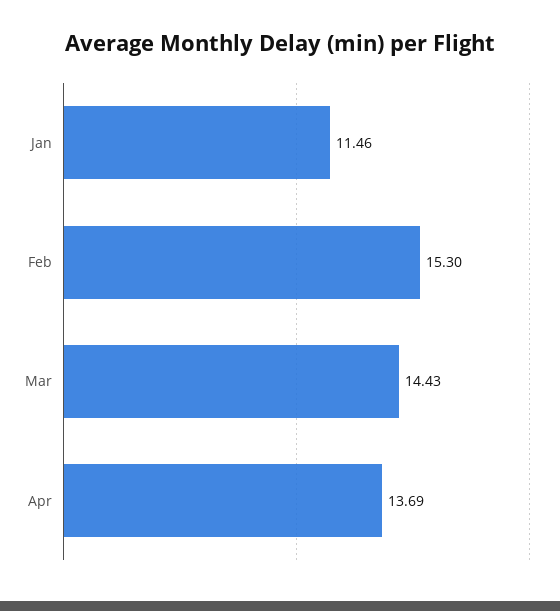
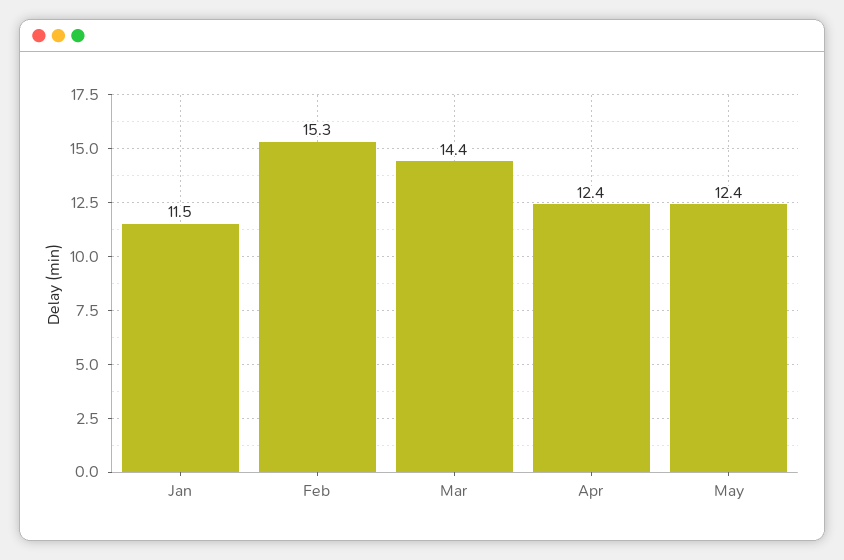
Apr: 13.69 -> 12.4
May: none -> 12.4

